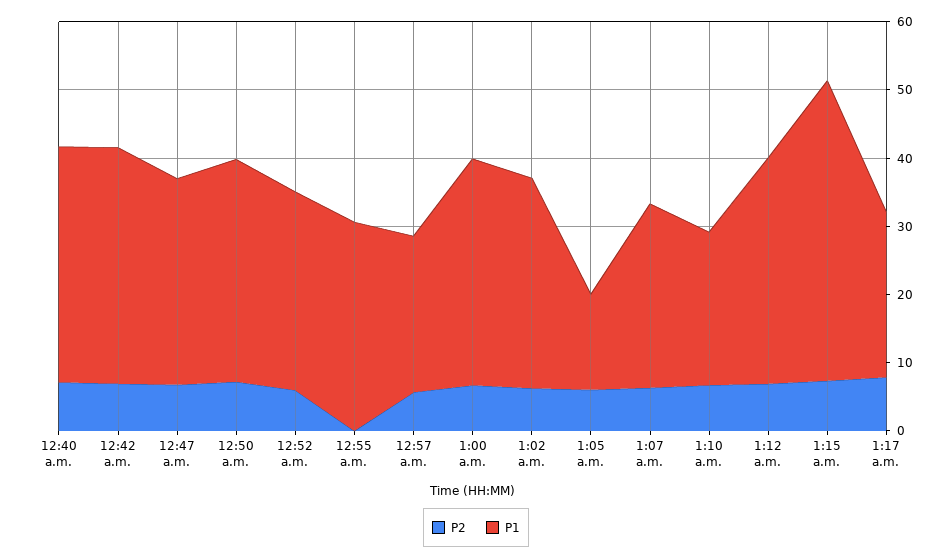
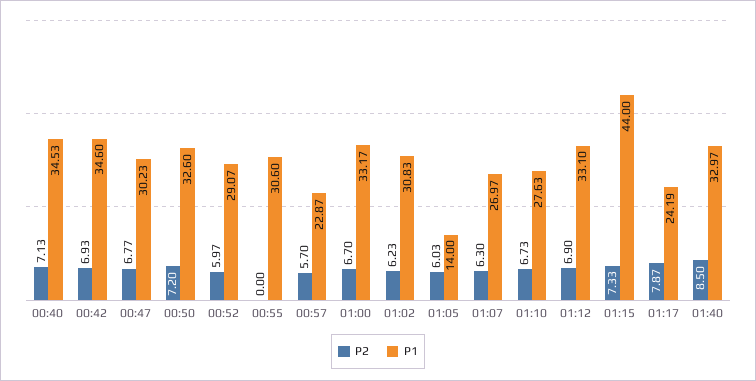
P1, 1:10 a.m.: 22 -> 27.63
P2, 01:40: none -> 8.5
P1, 01:40: none -> 32.97

